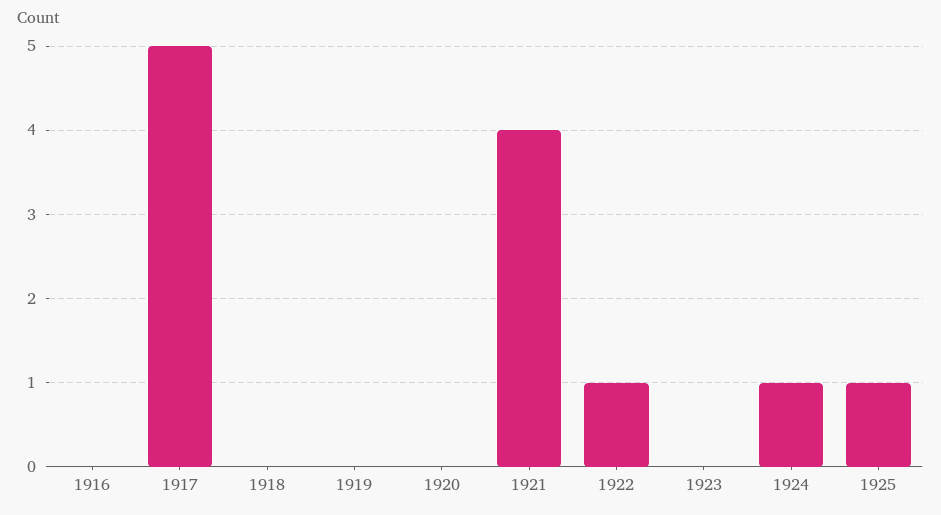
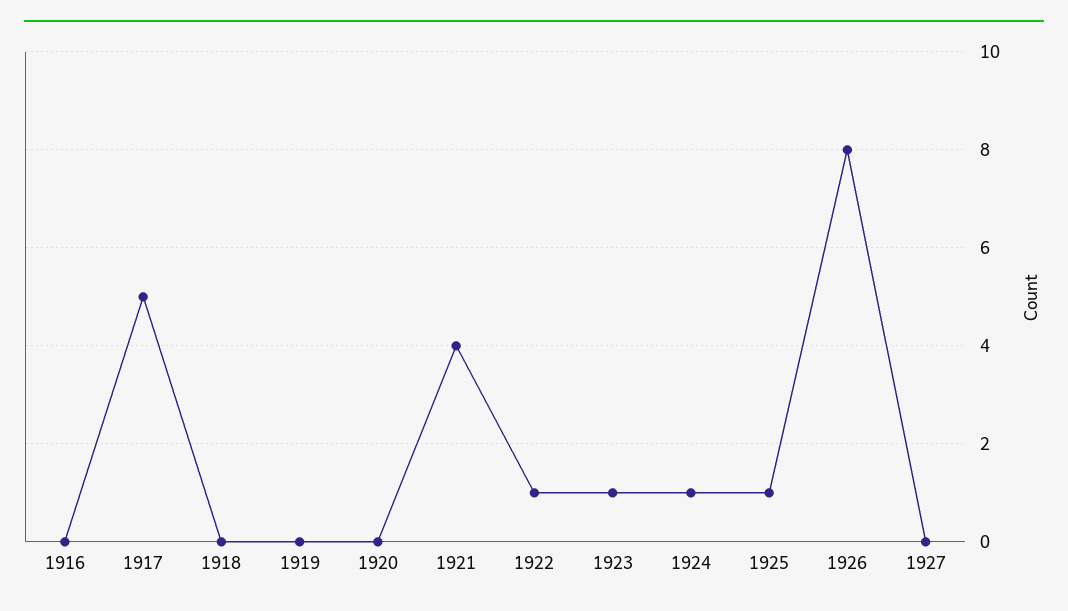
1923: 0 -> 1
1926: none -> 8
1927: none -> 0

